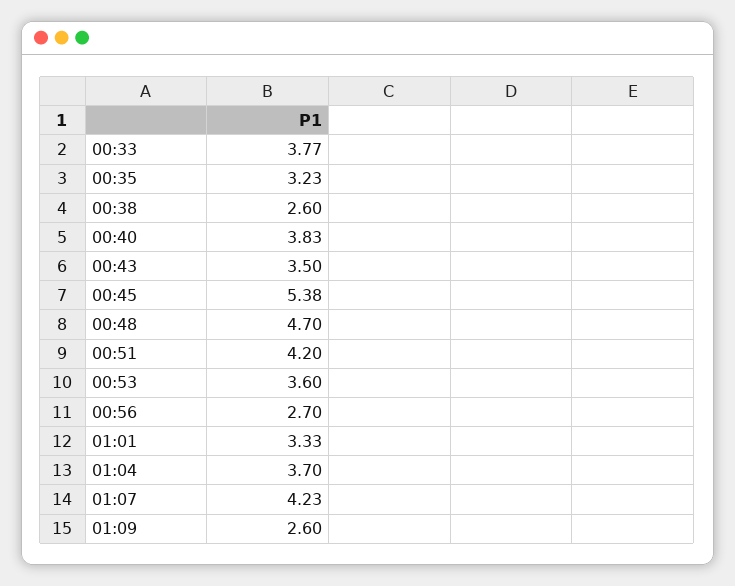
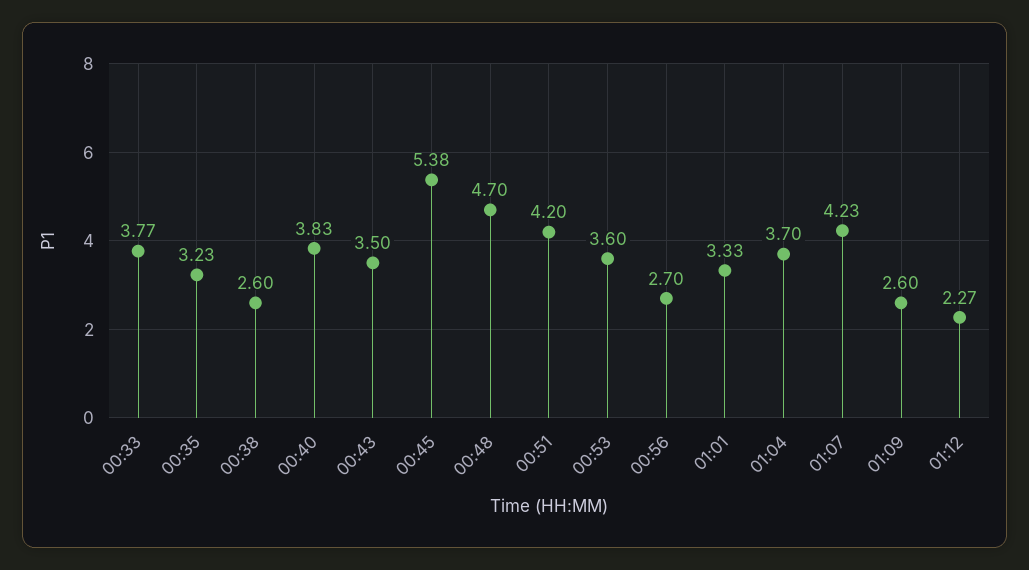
01:12: none -> 2.27

